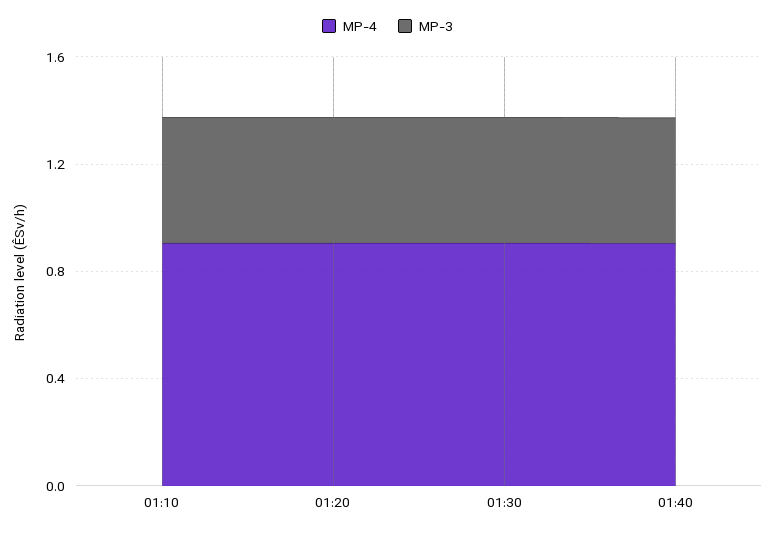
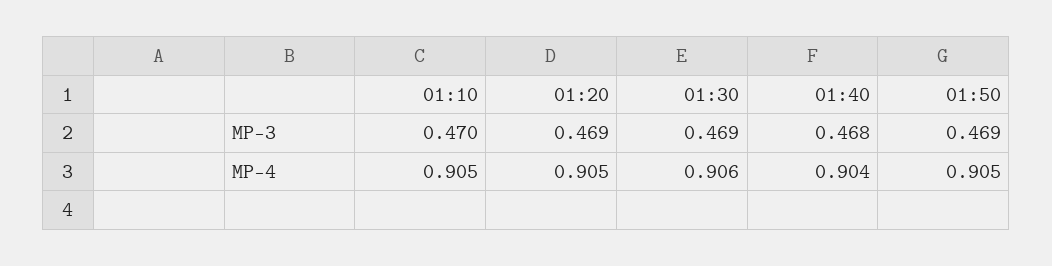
MP-3, 01:50: none -> 0.469
MP-4, 01:50: none -> 0.905

